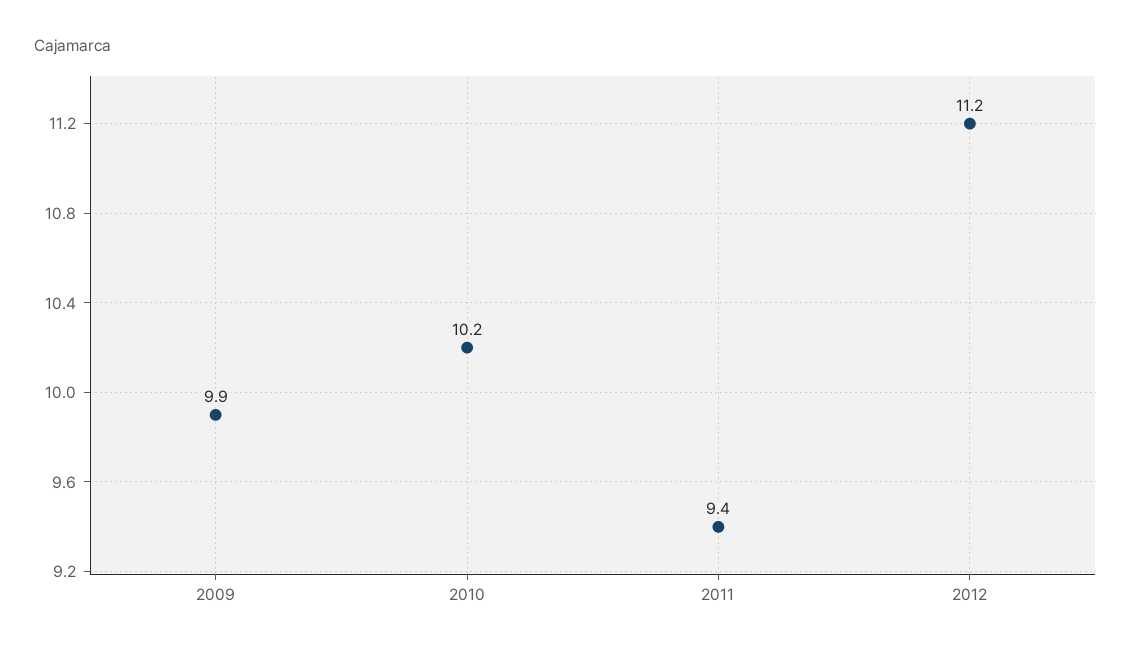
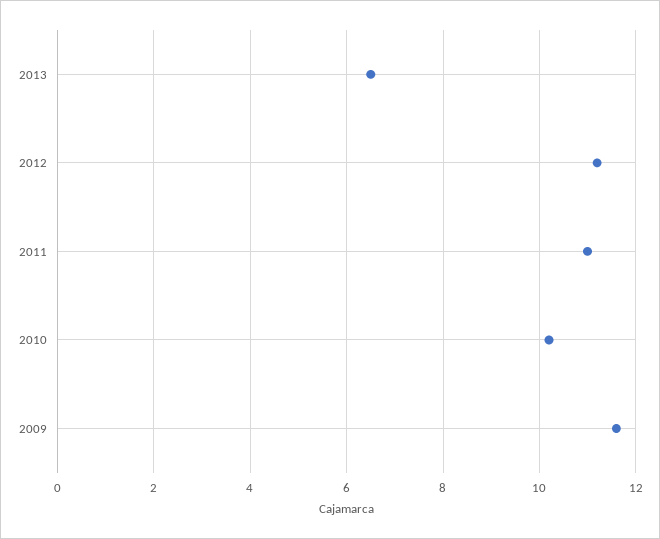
2009: 9.9 -> 11.5
2011: 9.4 -> 11
2013: none -> 6.5

